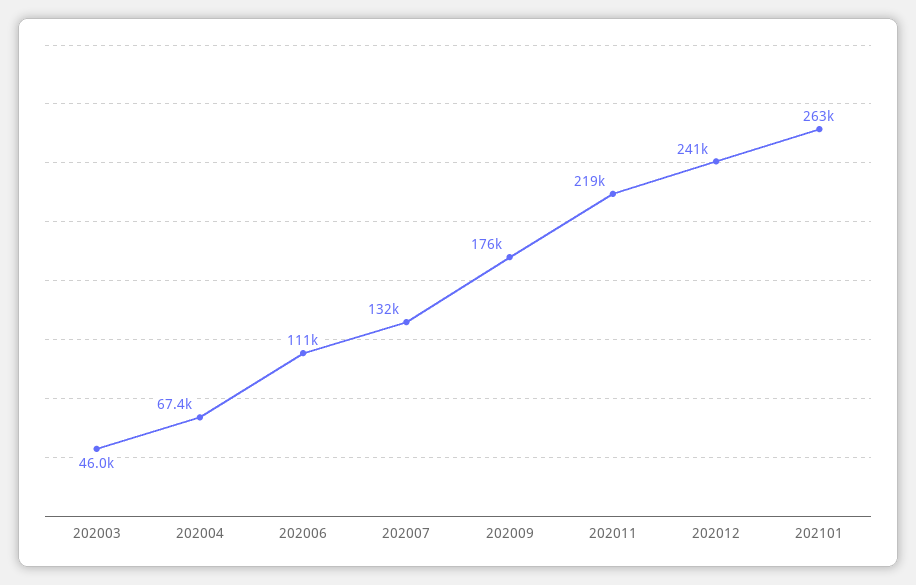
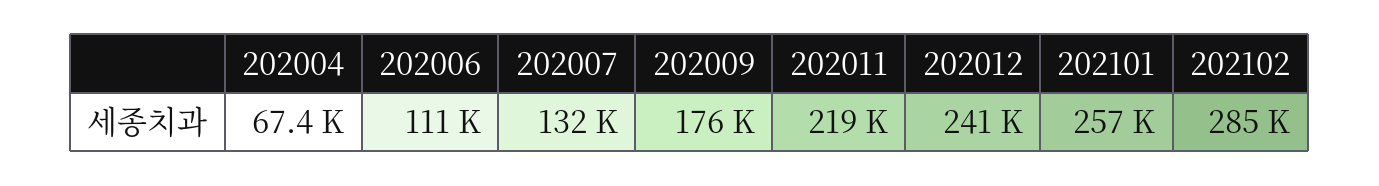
202003: 46000 -> none
202101: 263000 -> 257000
202102: none -> 285000

